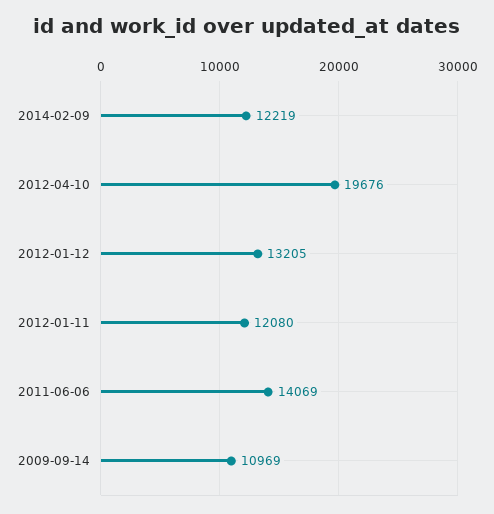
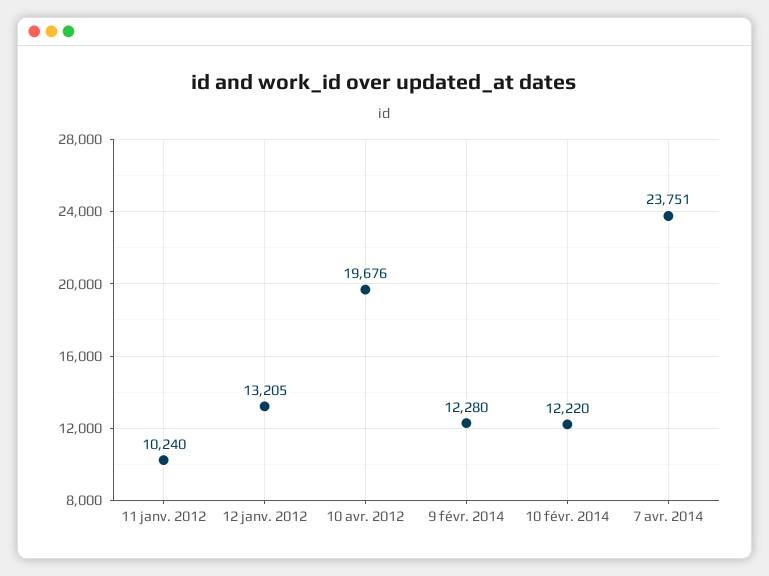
2014-02-09: 12219 -> 12280
2012-01-11: 12080 -> 10240
2011-06-06: 14069 -> none
2009-09-14: 10969 -> none
10 févr. 2014: none -> 12220
7 avr. 2014: none -> 23751

